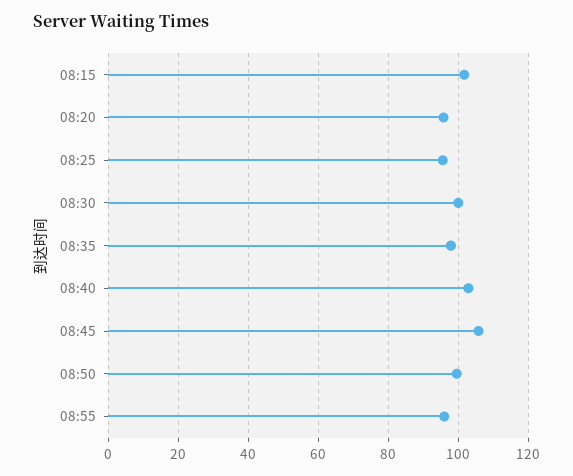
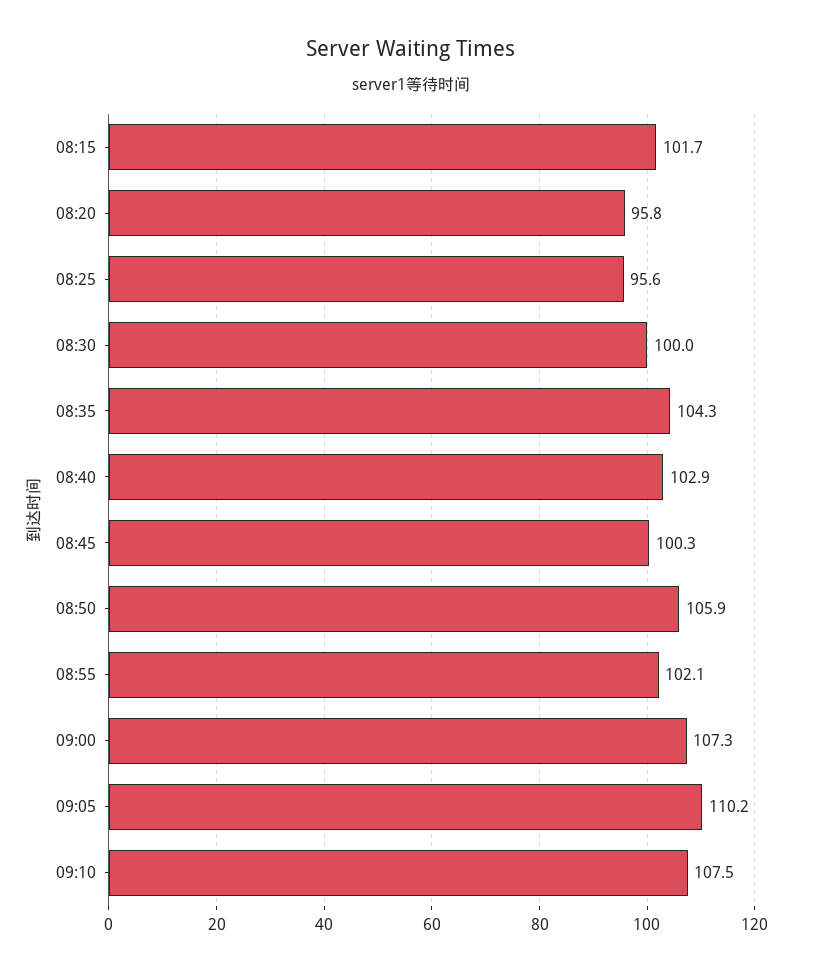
08:35: 98 -> 104.3
08:45: 106 -> 100.3
08:50: 100 -> 105.9
08:55: 96 -> 102.1
09:00: none -> 107.3
09:05: none -> 110.2
09:10: none -> 107.5

